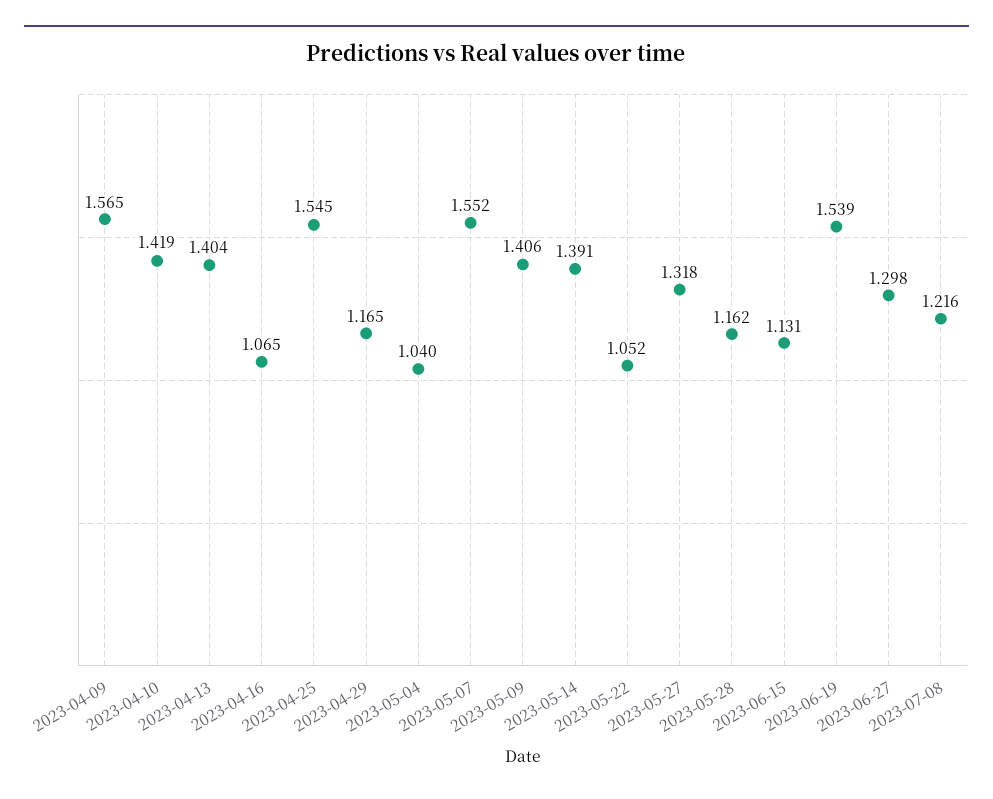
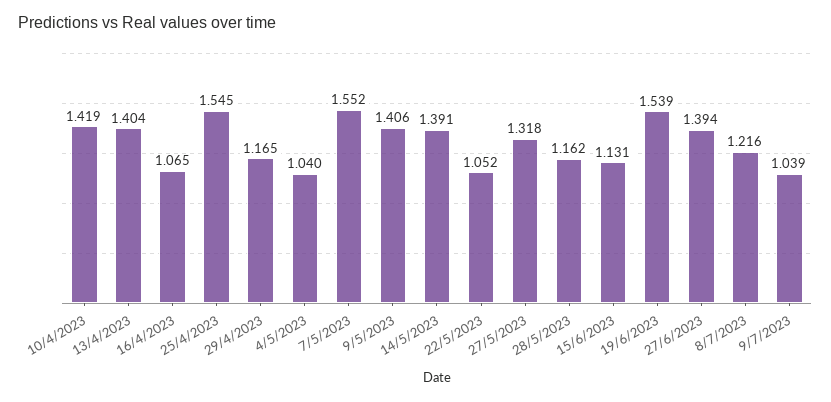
2023-04-09: 1.565 -> none
2023-06-27: 1.298 -> 1.394
9/7/2023: none -> 1.039

